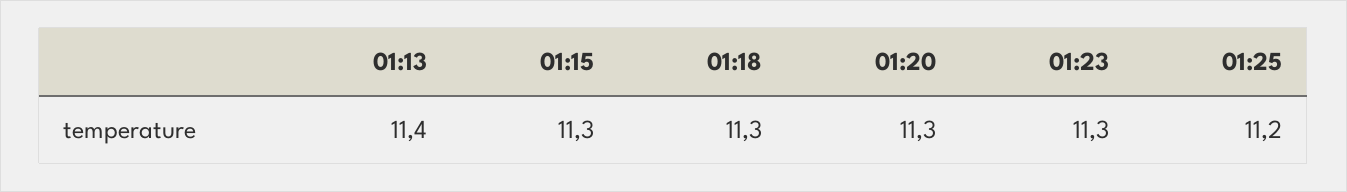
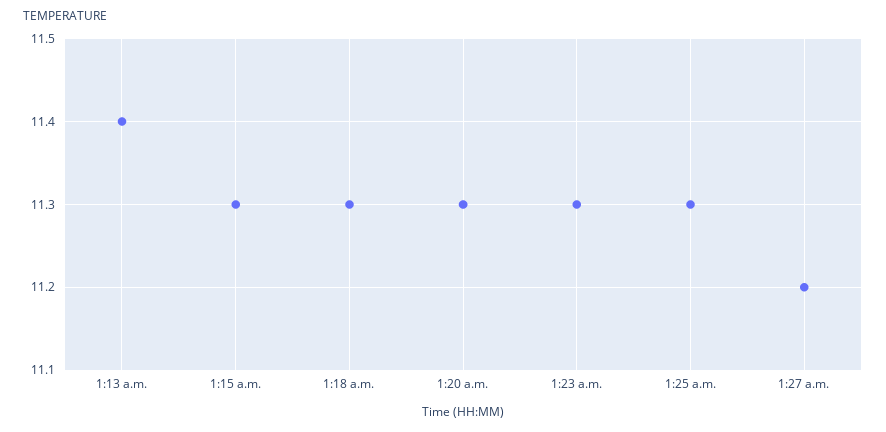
01:25: 11.2 -> 11.3
1:27 a.m.: none -> 11.2

